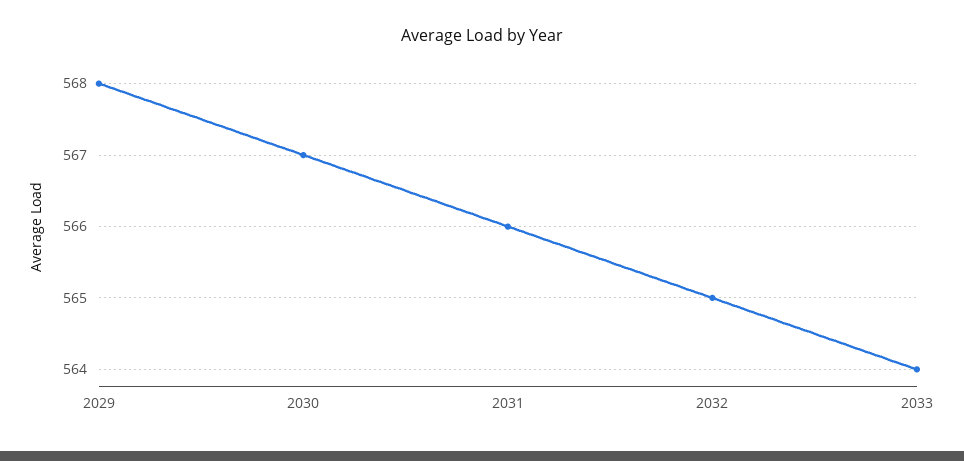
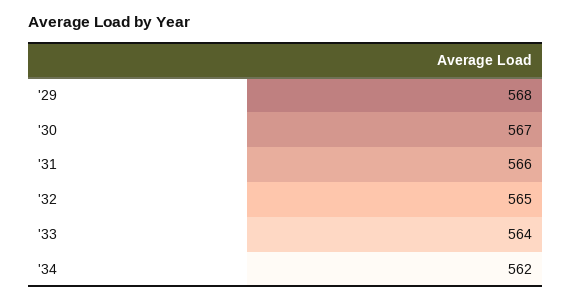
'34: none -> 562

